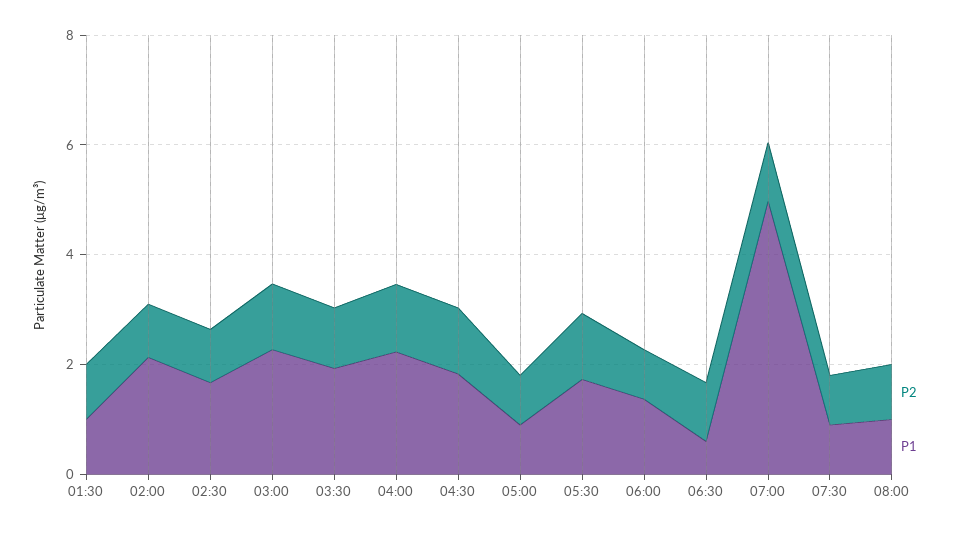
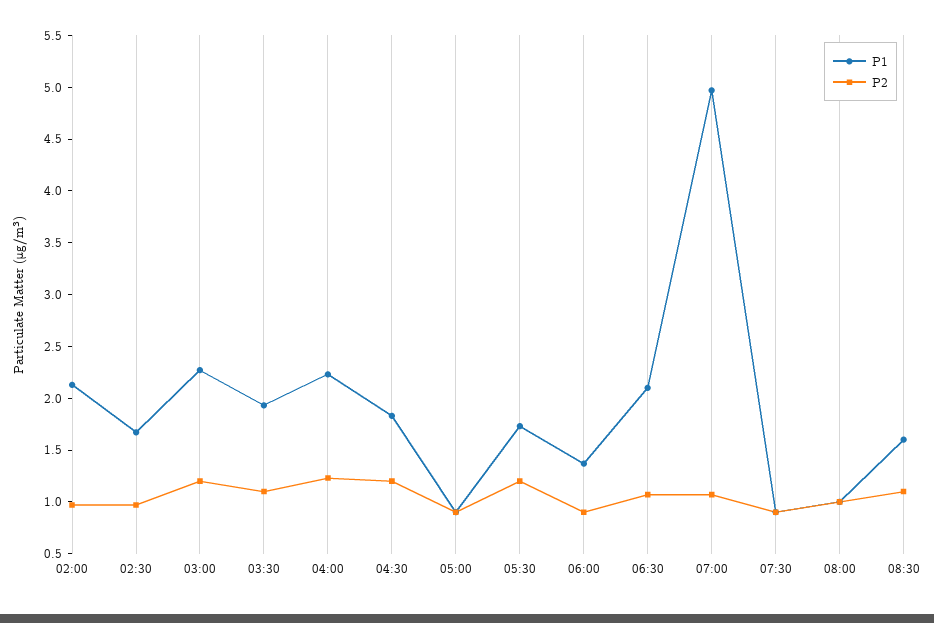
P2, 01:30: 1 -> none
P1, 01:30: 1 -> none
P1, 06:30: 0.5 -> 2.1
P1, 08:30: none -> 1.6
P2, 08:30: none -> 1.1

